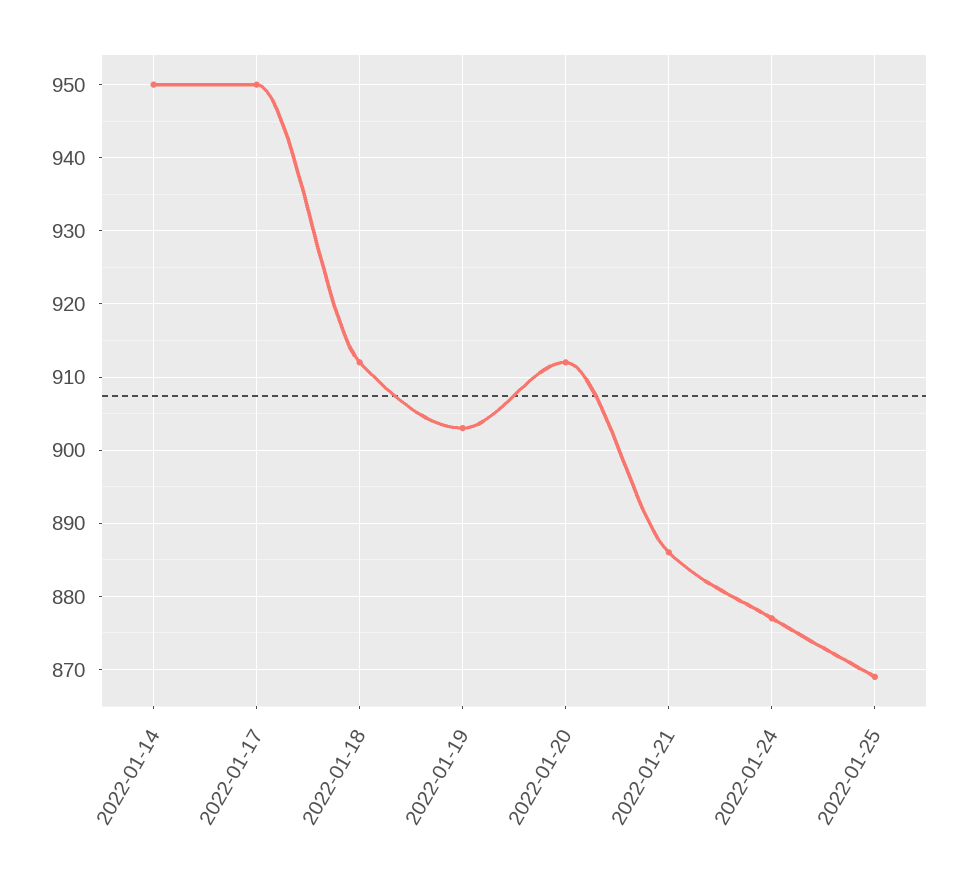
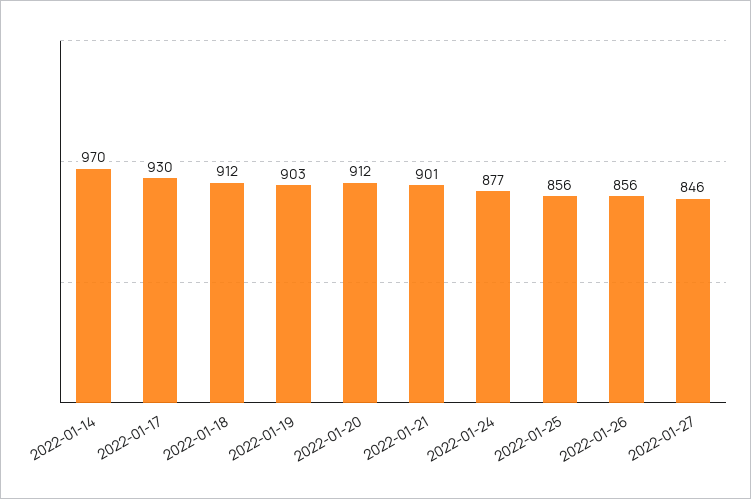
2022-01-14: 950 -> 970
2022-01-17: 950 -> 930
2022-01-21: 886 -> 901
2022-01-25: 869 -> 856
2022-01-26: none -> 856
2022-01-27: none -> 846

